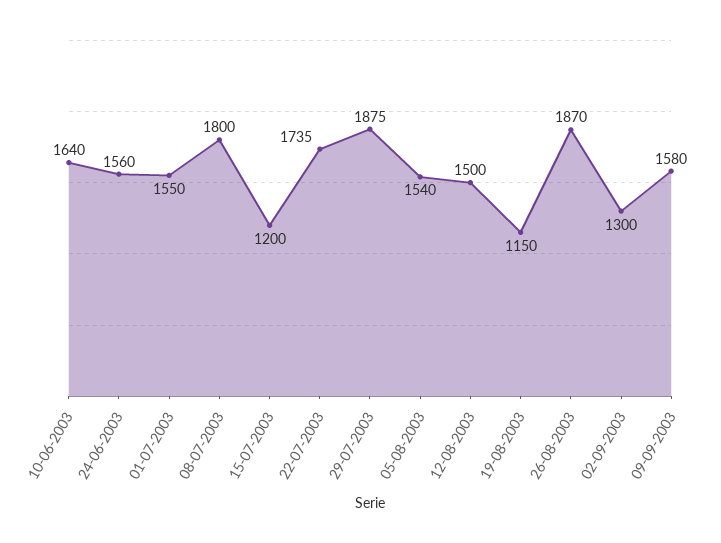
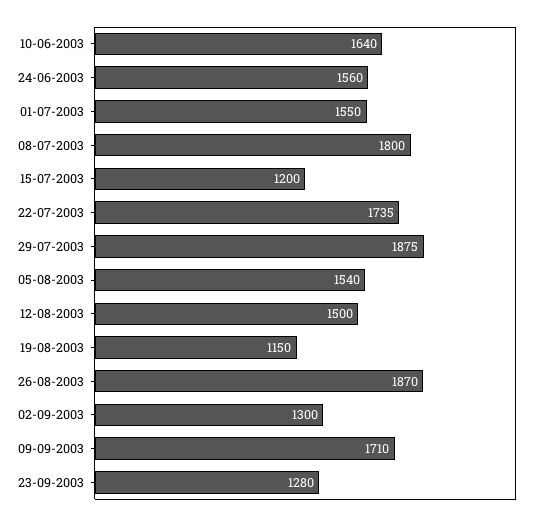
09-09-2003: 1580 -> 1710
23-09-2003: none -> 1280

